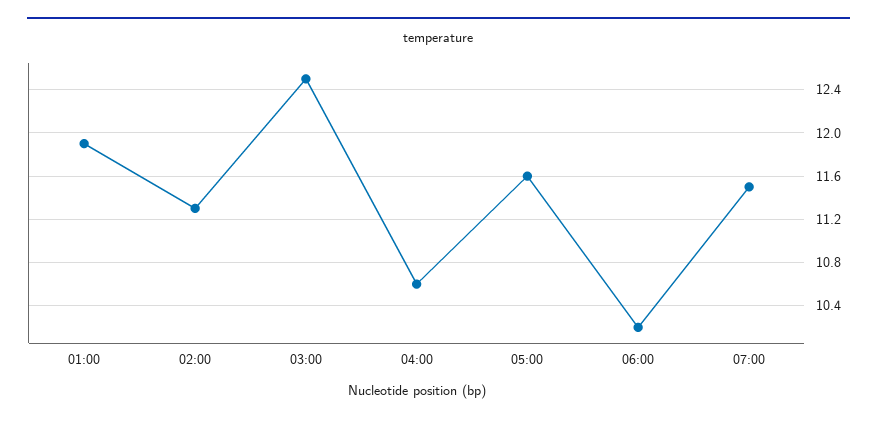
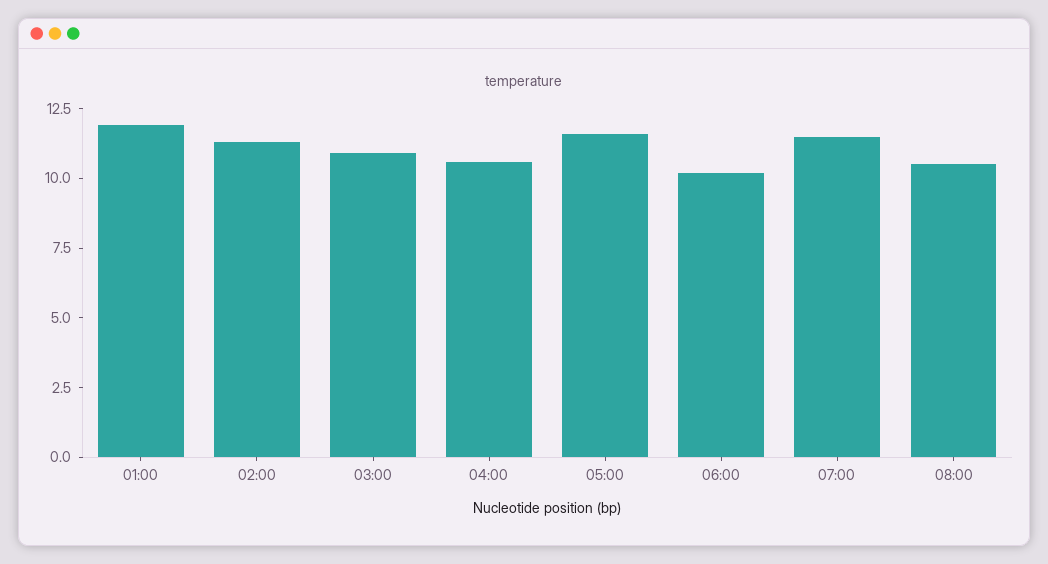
03:00: 12.5 -> 11
08:00: none -> 10.5

